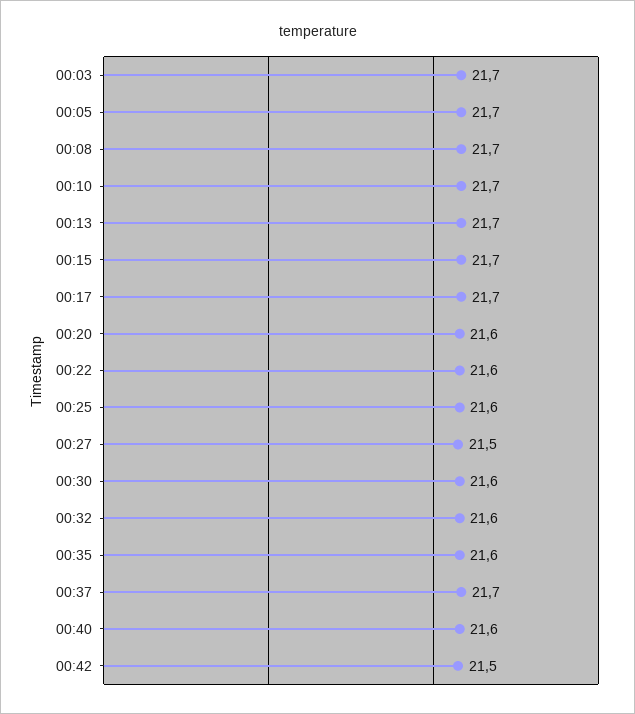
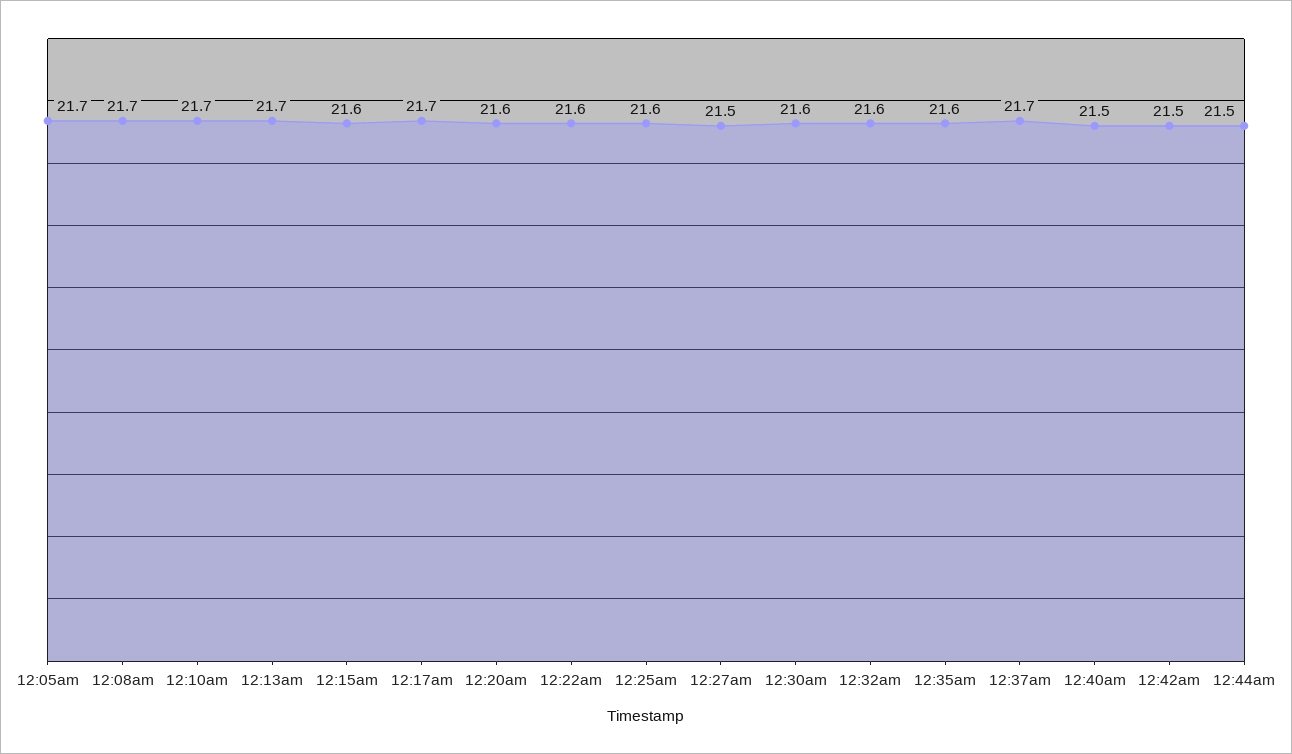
00:03: 21.7 -> none
00:15: 21.7 -> 21.6
00:40: 21.6 -> 21.5
12:44am: none -> 21.5

